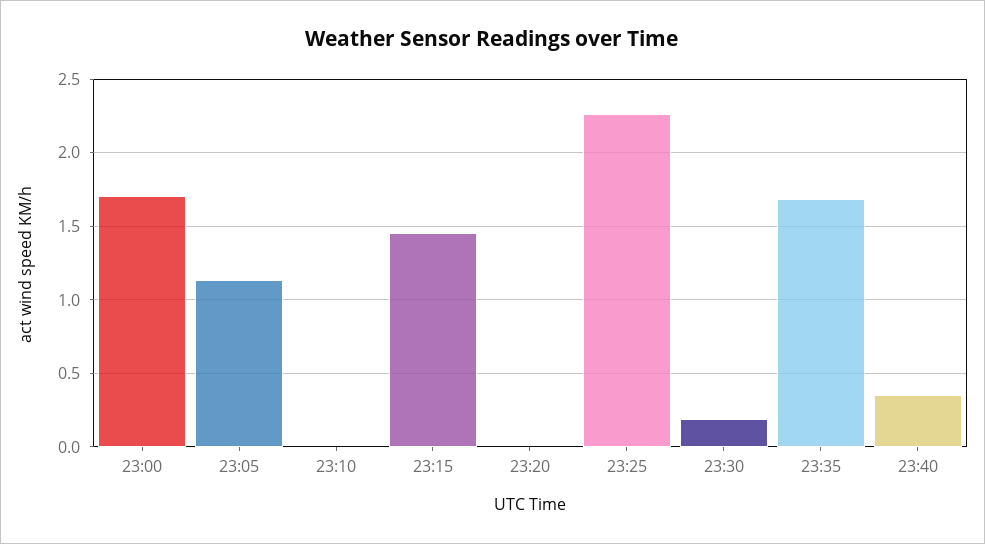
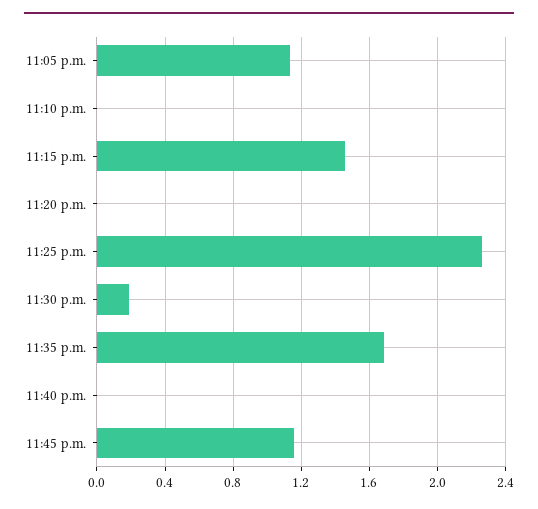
23:00: 1.7 -> none
23:40: 0.35 -> 0
11:45 p.m.: none -> 1.15

